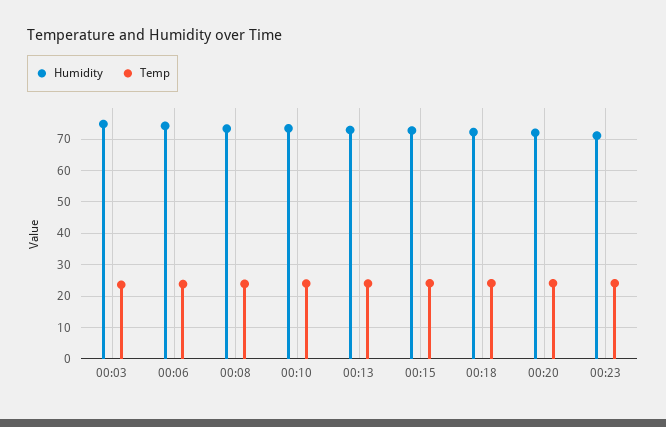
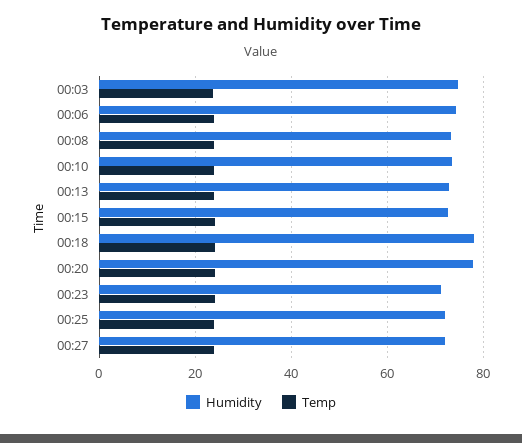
Humidity, 00:18: 72 -> 78
Humidity, 00:20: 72 -> 78
Humidity, 00:25: none -> 72
Temp, 00:25: none -> 24
Humidity, 00:27: none -> 72
Temp, 00:27: none -> 24

